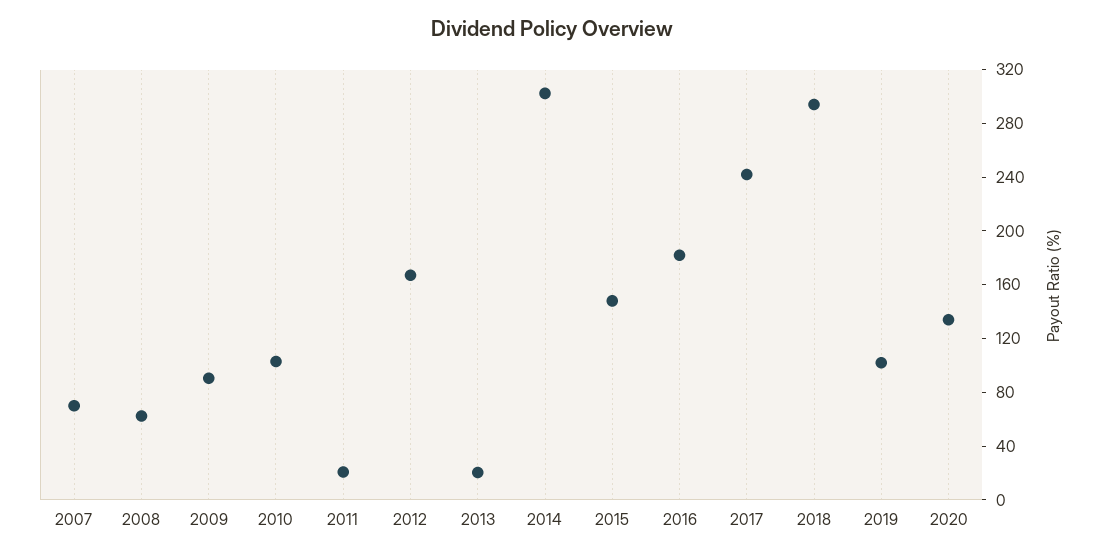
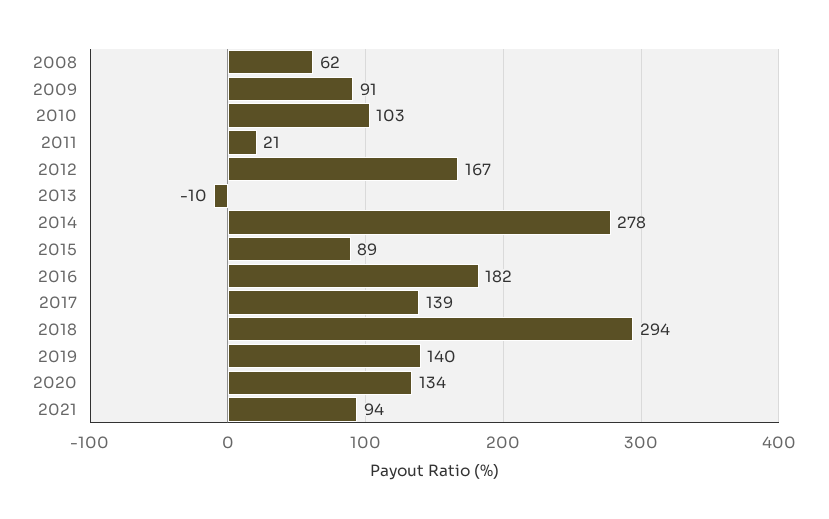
2007: 70 -> none
2013: 20 -> -10
2014: 300 -> 278
2015: 150 -> 89
2017: 240 -> 139
2019: 100 -> 140
2021: none -> 94

